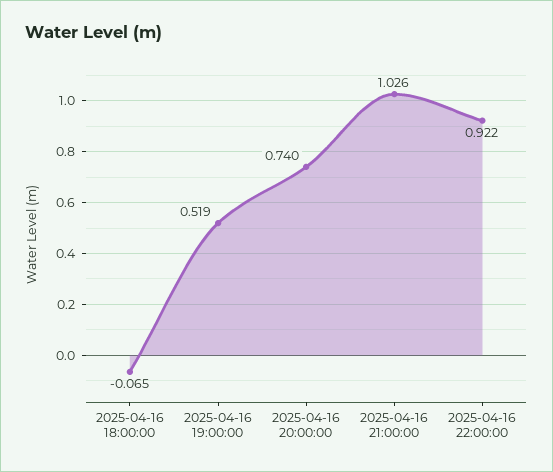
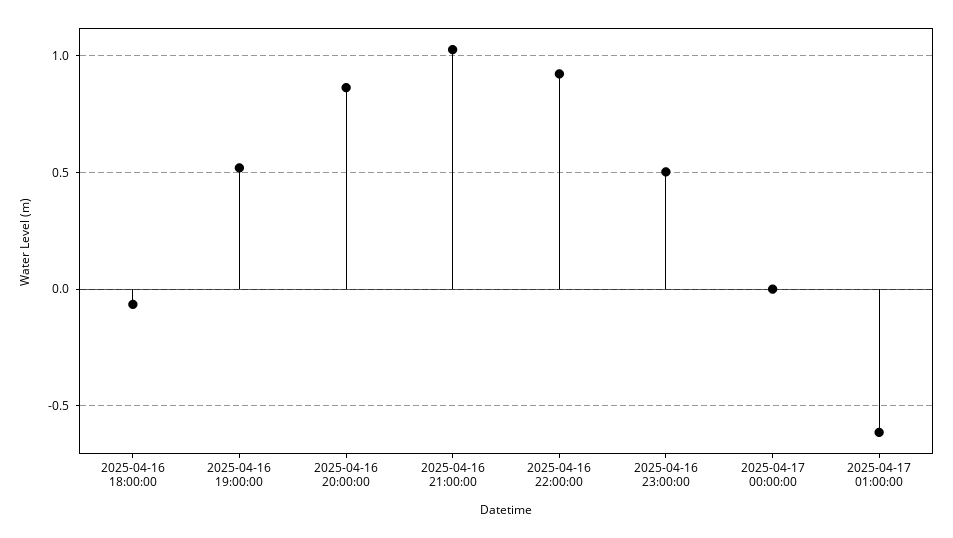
2025-04-16 20:00:00: 0.74 -> 0.85
2025-04-16 23:00:00: none -> 0.5
2025-04-17 00:00:00: none -> 0
2025-04-17 01:00:00: none -> -0.6

